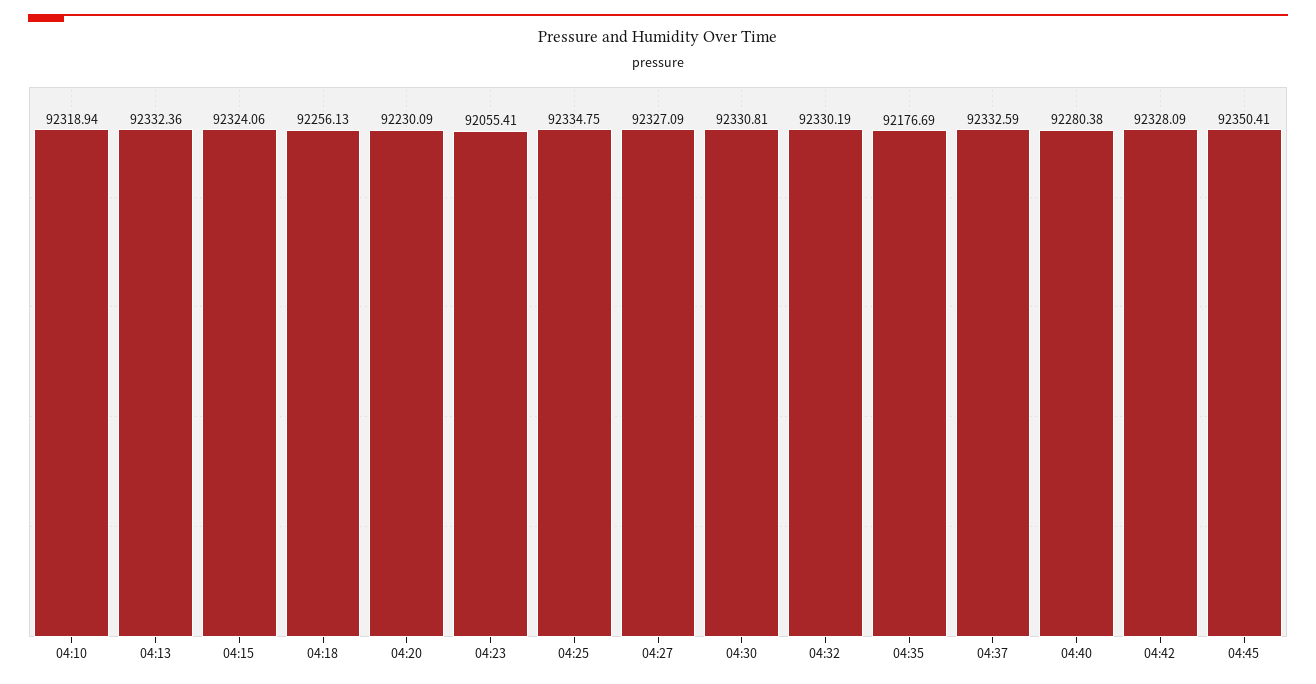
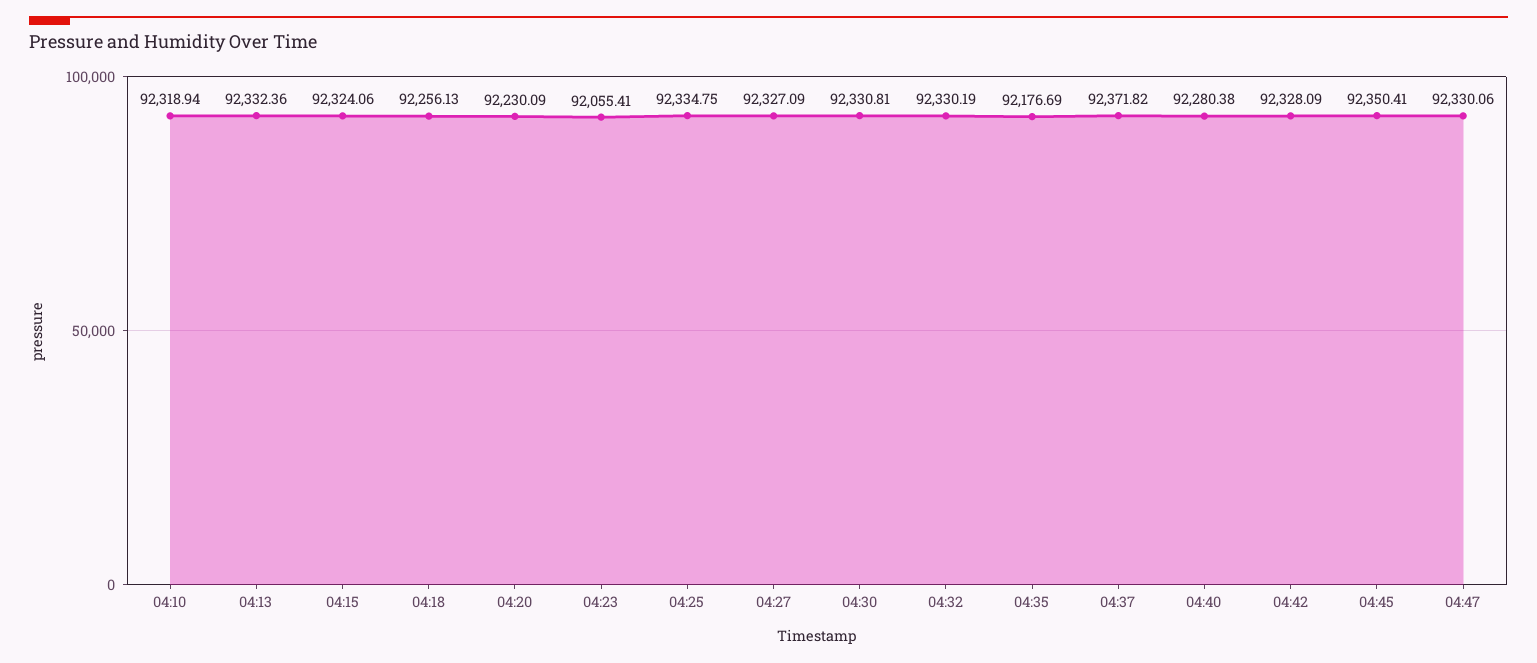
04:37: 92332.59 -> 92371.82
04:47: none -> 92330.06

